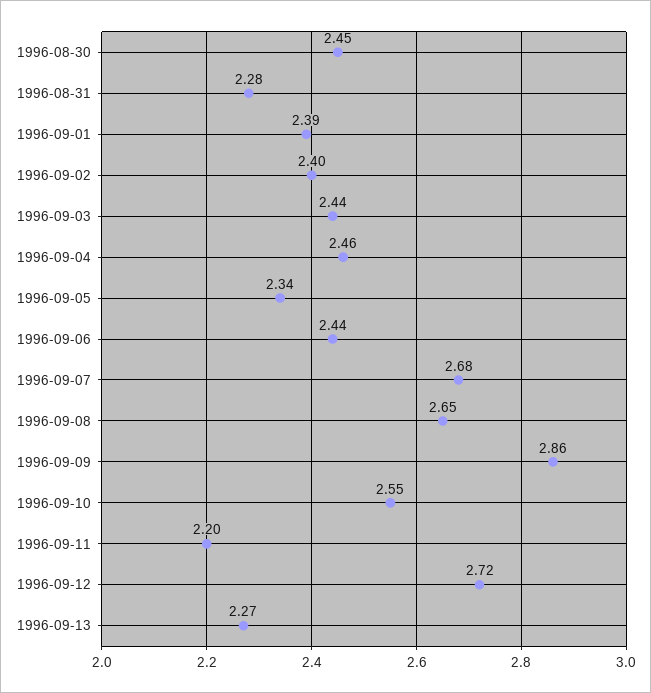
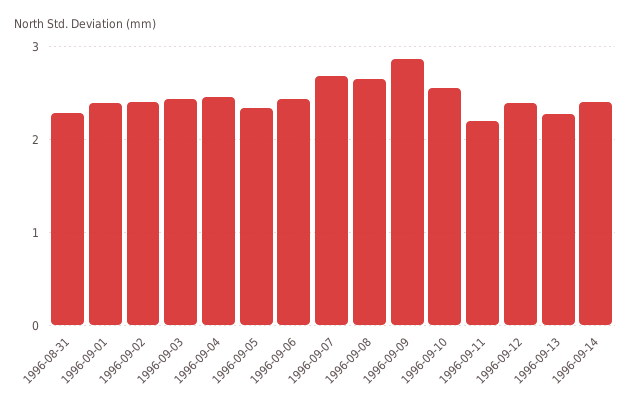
1996-08-30: 2.45 -> none
1996-09-12: 2.72 -> 2.4
1996-09-14: none -> 2.4

